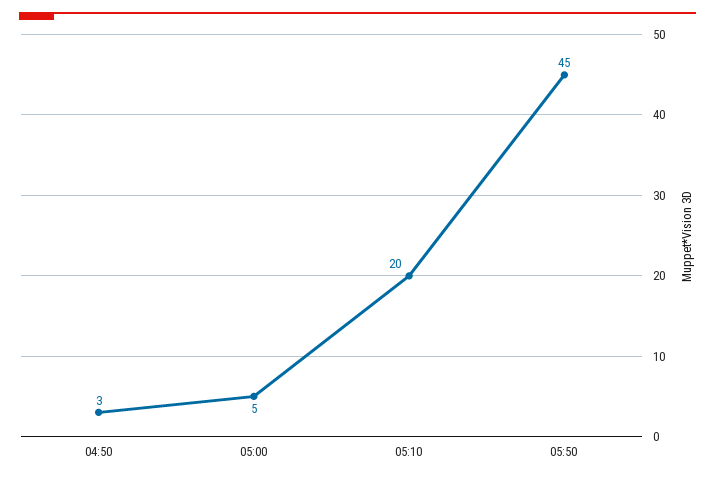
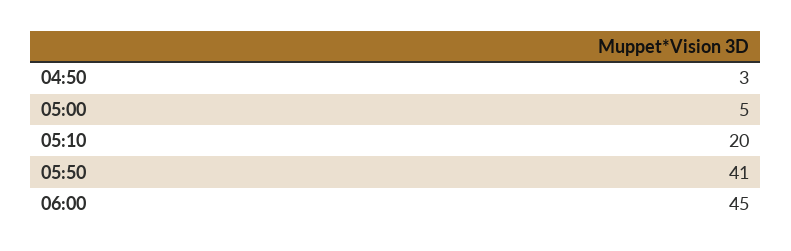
05:50: 45 -> 41
06:00: none -> 45

